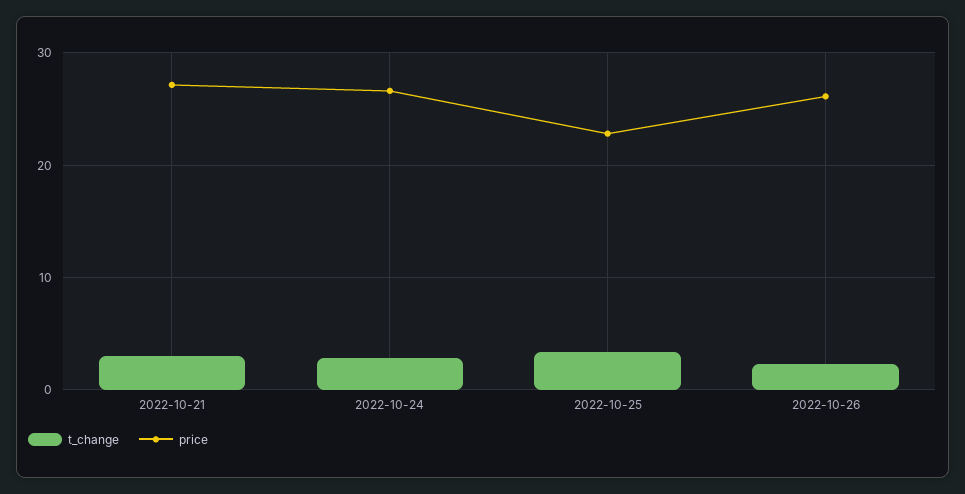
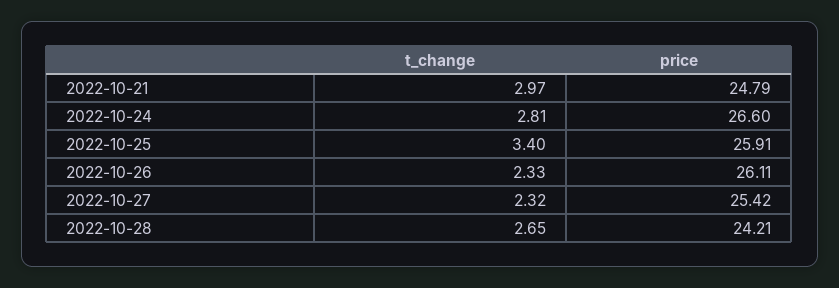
price, 2022-10-21: 27 -> 24.79
price, 2022-10-25: 23 -> 25.91
t_change, 2022-10-27: none -> 2.32
price, 2022-10-27: none -> 25.42
t_change, 2022-10-28: none -> 2.65
price, 2022-10-28: none -> 24.21

